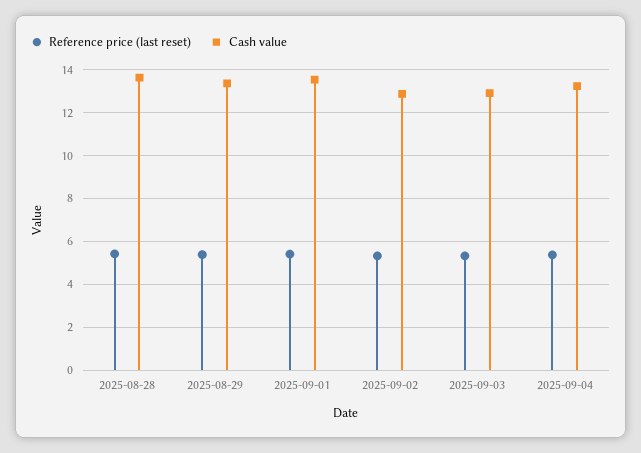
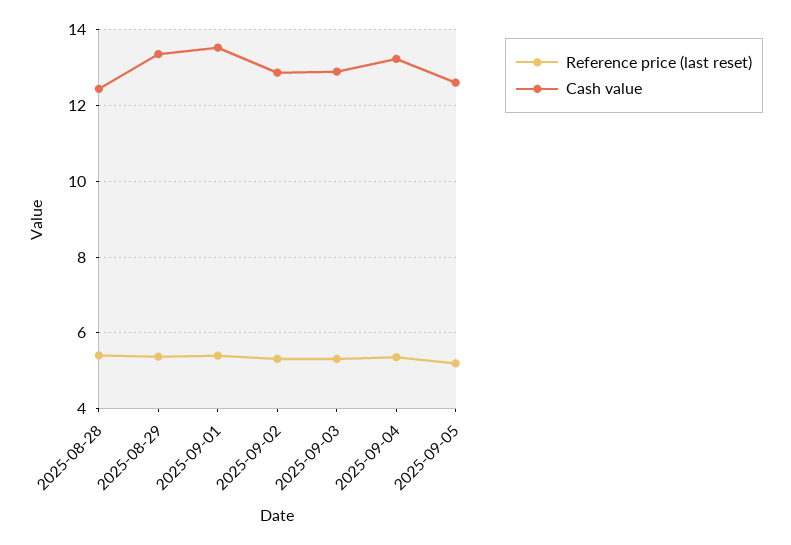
Cash value, 2025-08-28: 13.5 -> 12.4
Reference price (last reset), 2025-09-05: none -> 5.2
Cash value, 2025-09-05: none -> 12.6

